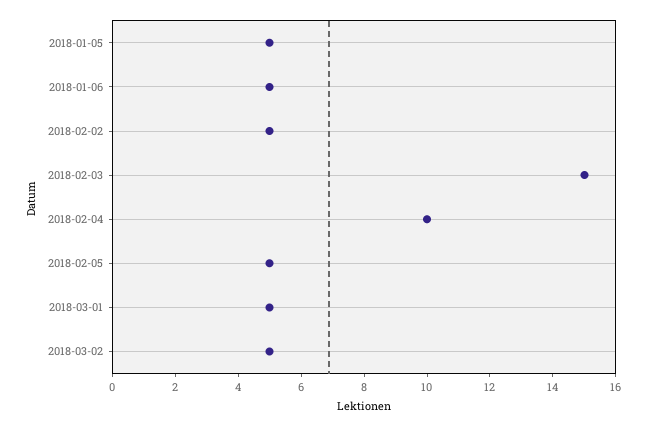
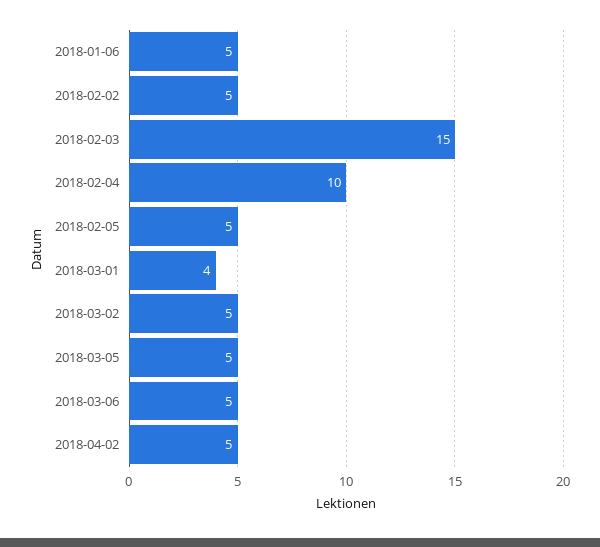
2018-01-05: 5 -> none
2018-03-01: 5 -> 4
2018-03-05: none -> 5
2018-03-06: none -> 5
2018-04-02: none -> 5

